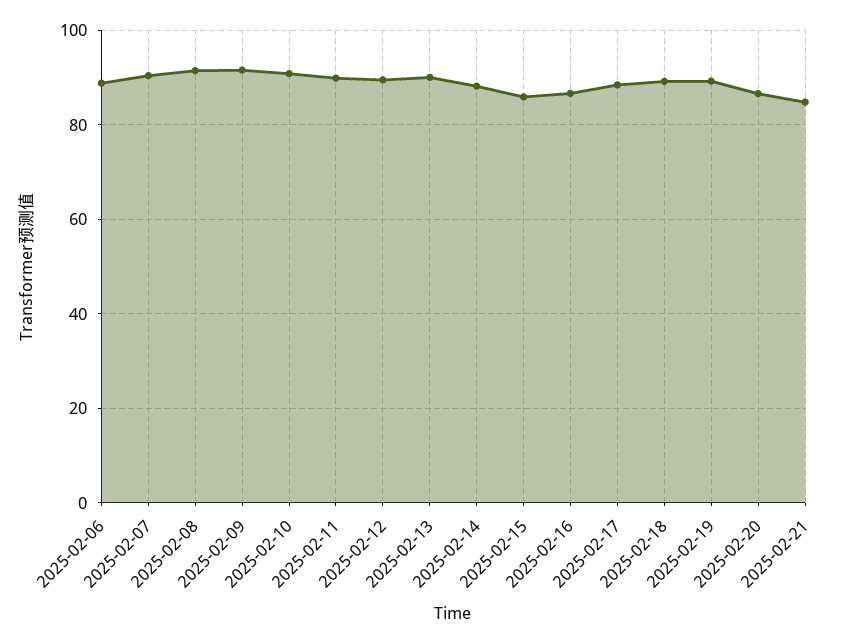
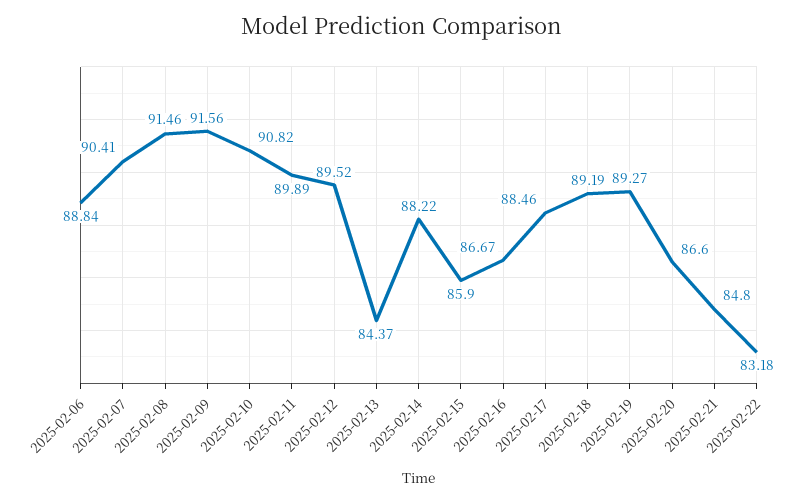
2025-02-13: 90 -> 84.37
2025-02-22: none -> 83.18

